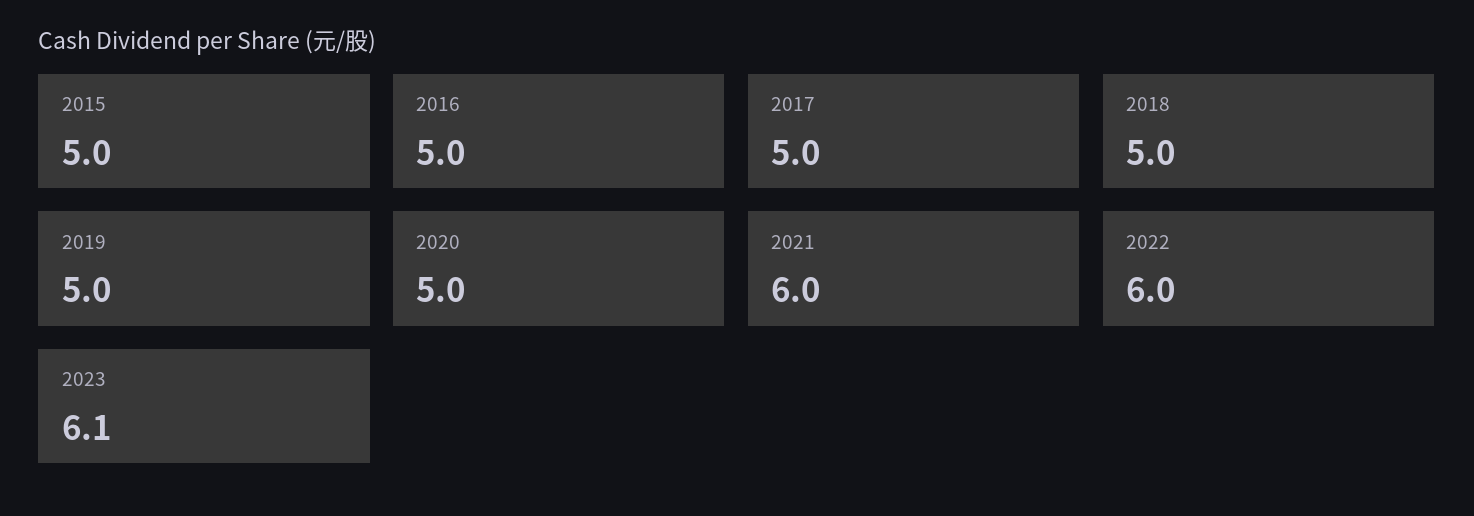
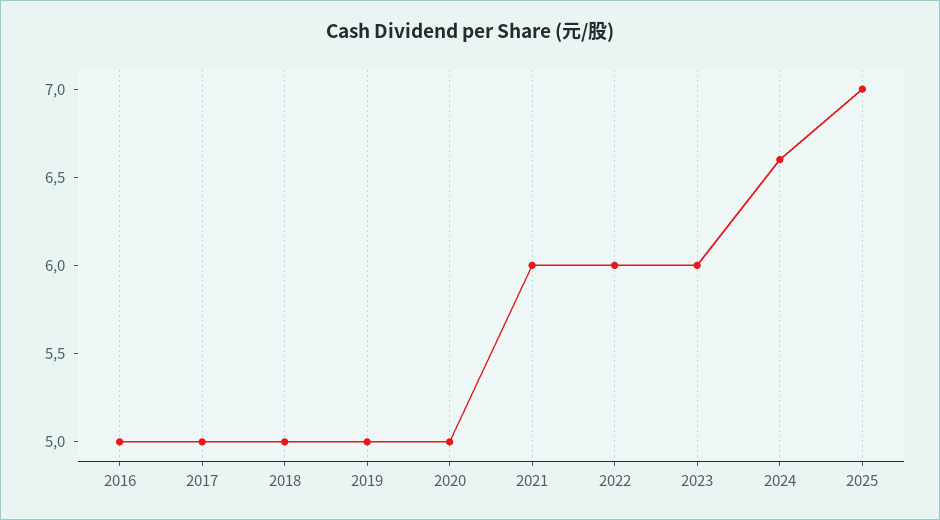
2015: 5 -> none
2023: 6.1 -> 6
2024: none -> 6.6
2025: none -> 7

